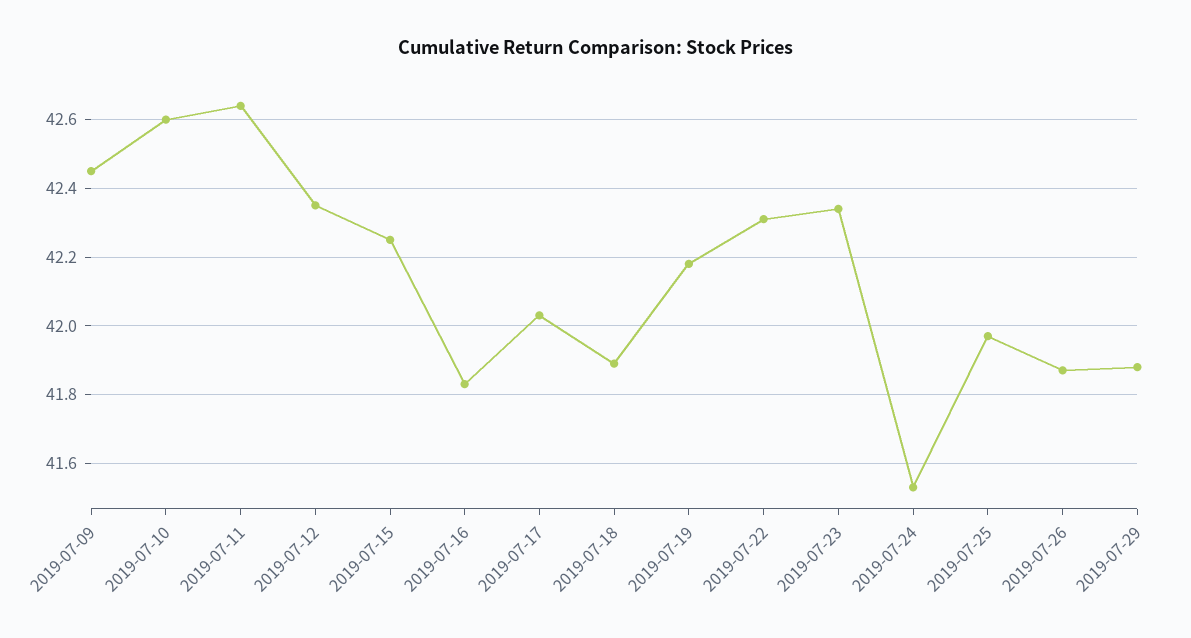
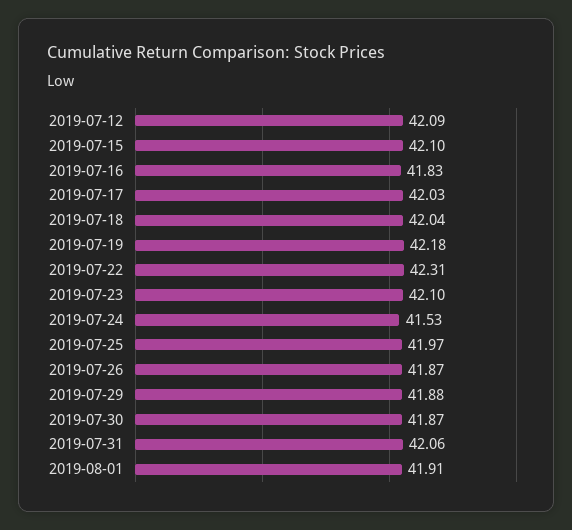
2019-07-09: 42.45 -> none
2019-07-10: 42.6 -> none
2019-07-11: 42.65 -> none
2019-07-12: 42.35 -> 42.09
2019-07-15: 42.25 -> 42.1
2019-07-18: 41.9 -> 42.04
2019-07-23: 42.35 -> 42.1
2019-07-30: none -> 41.87
2019-07-31: none -> 42.06
2019-08-01: none -> 41.91

